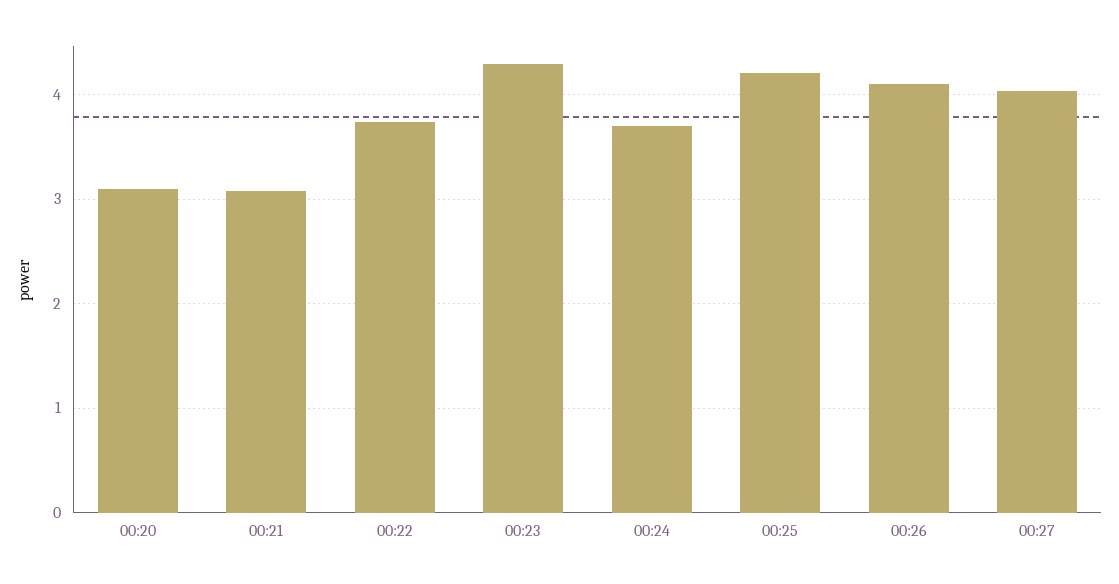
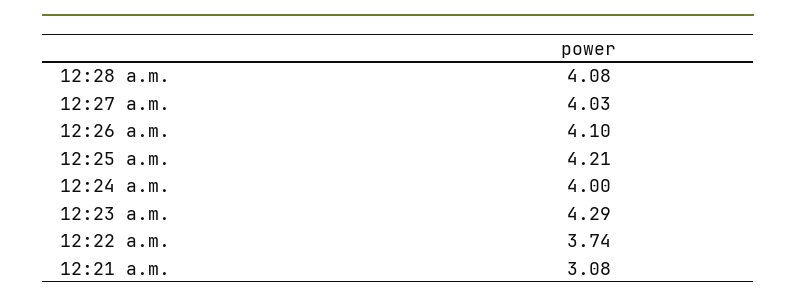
00:20: 3.1 -> none
00:24: 3.7 -> 4
12:28 a.m.: none -> 4.08

